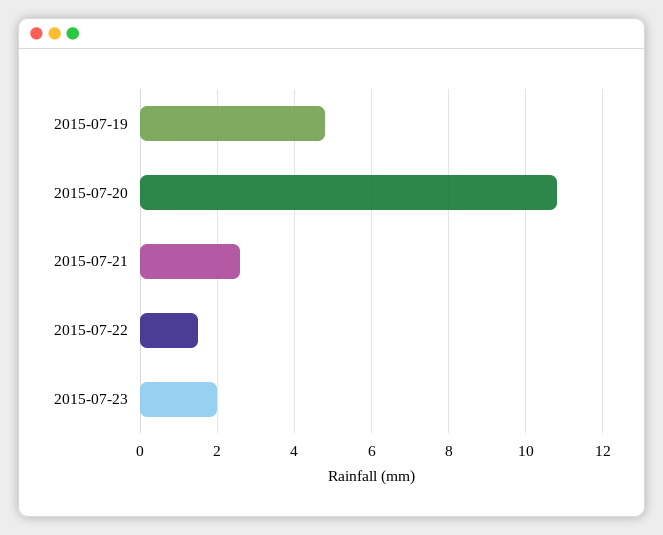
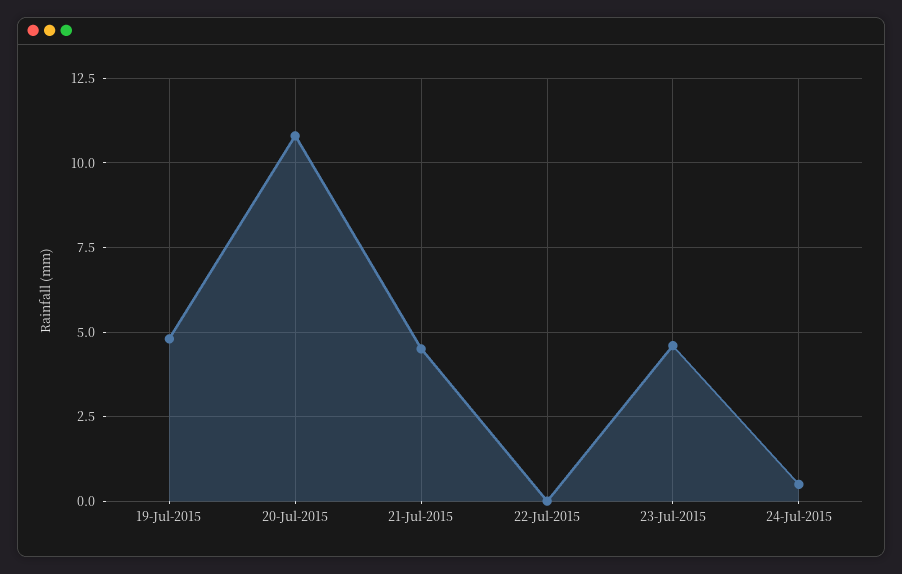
2015-07-21: 2.5 -> 4.5
2015-07-22: 1.5 -> 0
2015-07-23: 2 -> 4.5
24-Jul-2015: none -> 0.5

